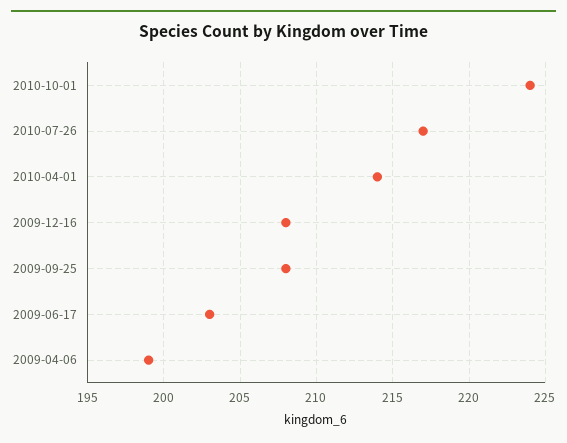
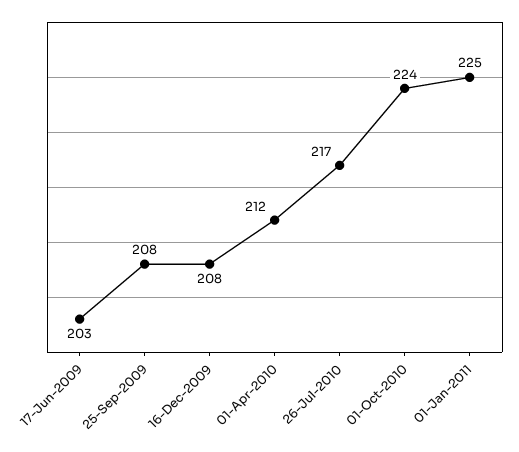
2010-04-01: 214 -> 212
2009-04-06: 199 -> none
01-Jan-2011: none -> 225

